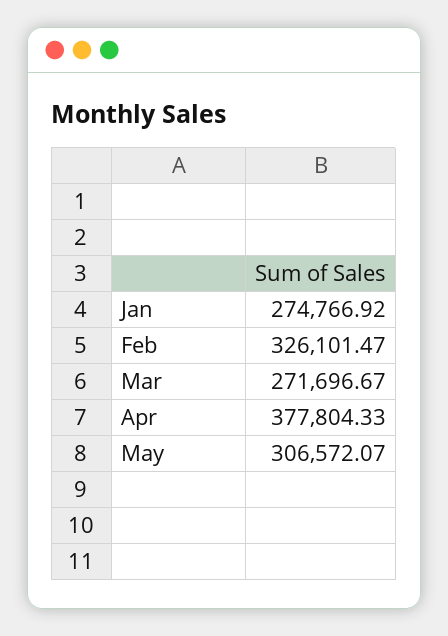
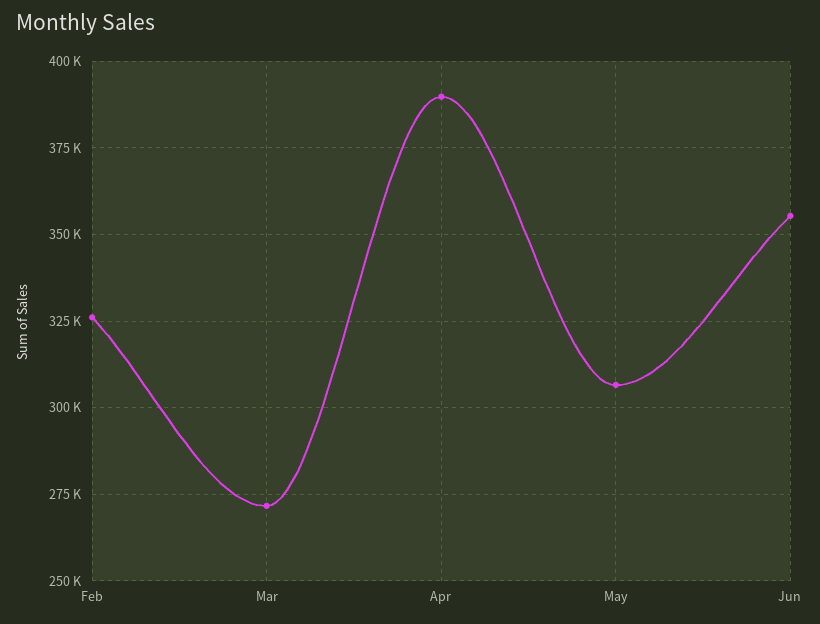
Jan: 274766.92 -> none
Apr: 377804.33 -> 390000
Jun: none -> 355000

